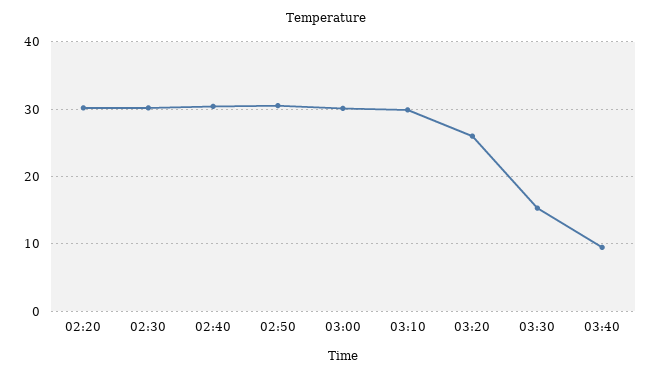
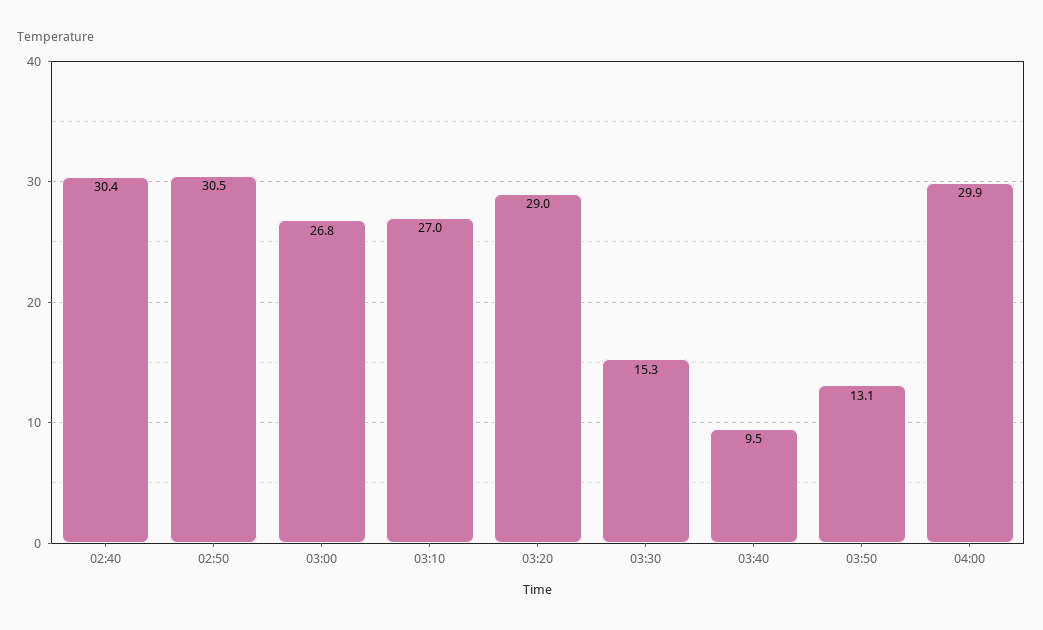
02:20: 30 -> none
02:30: 30 -> none
03:00: 30 -> 26.8
03:10: 30 -> 27
03:20: 26 -> 29
03:50: none -> 13.1
04:00: none -> 29.9

